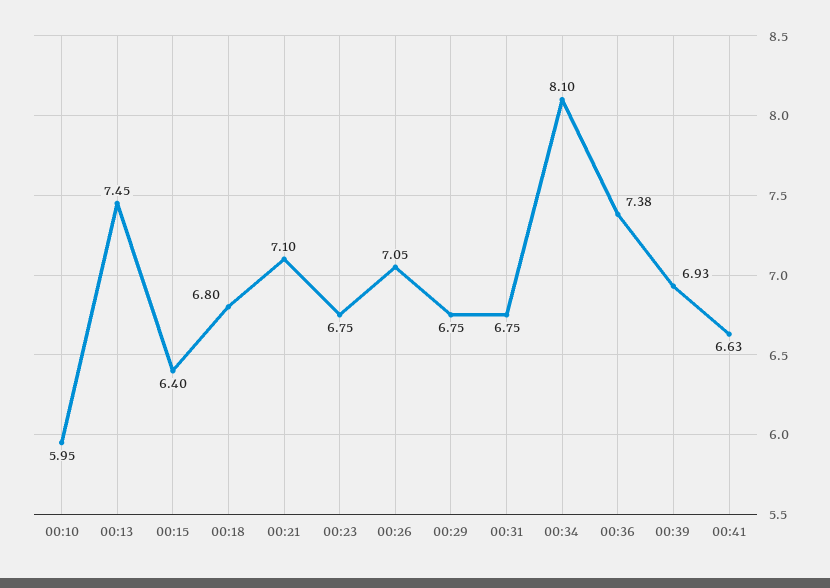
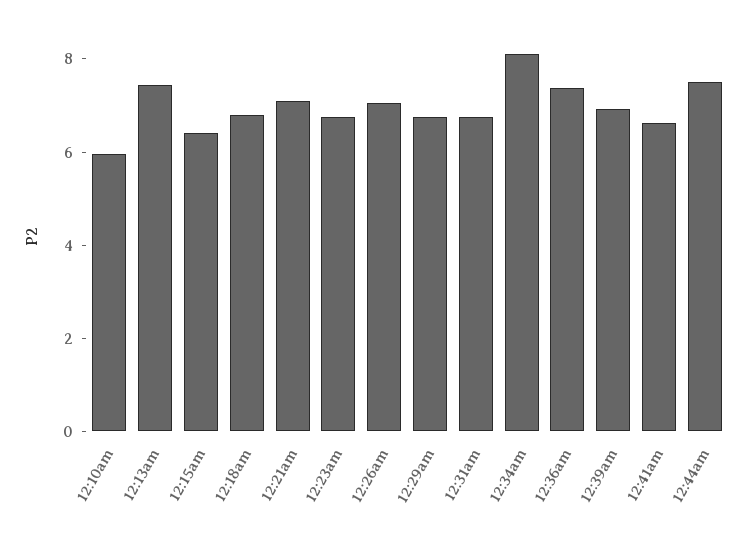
12:44am: none -> 7.5

